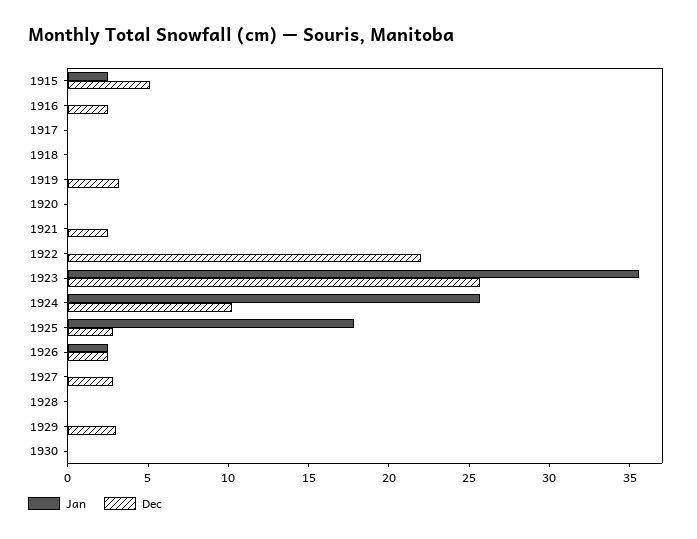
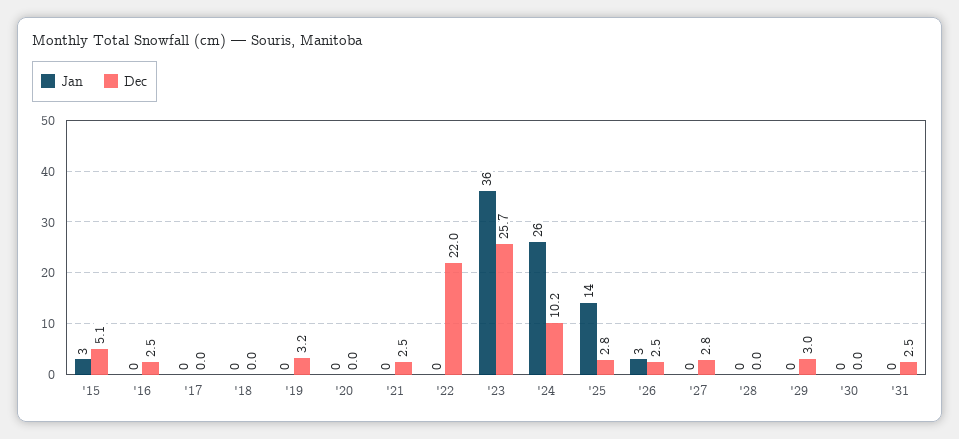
Jan, 1925: 18 -> 14
Jan, '31: none -> 0
Dec, '31: none -> 2.5

